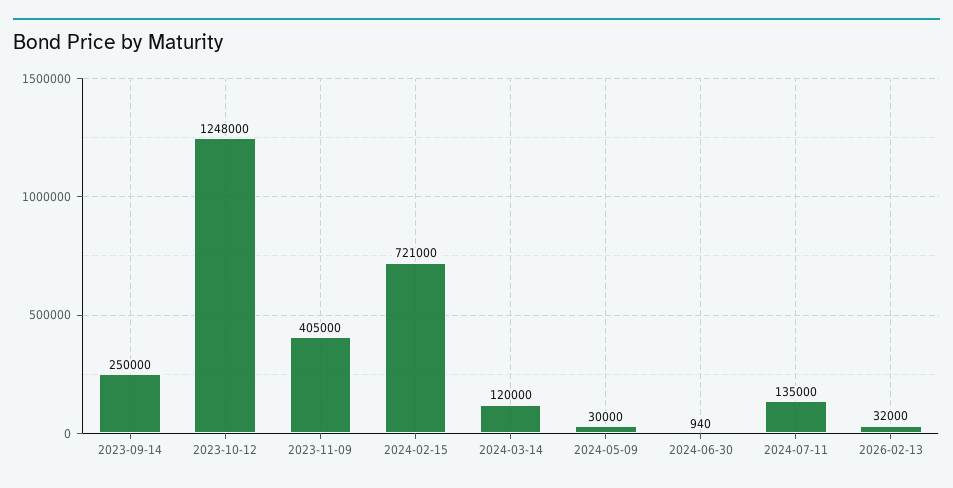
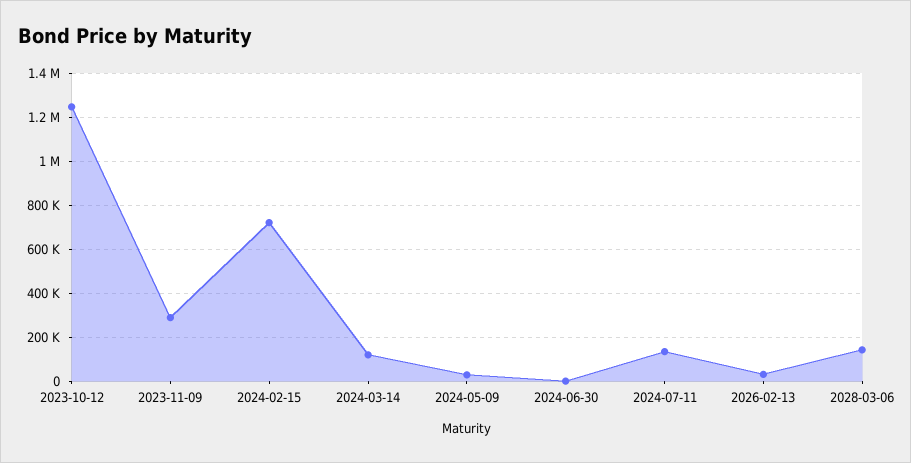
2023-09-14: 250000 -> none
2023-11-09: 405000 -> 300000
2028-03-06: none -> 150000

